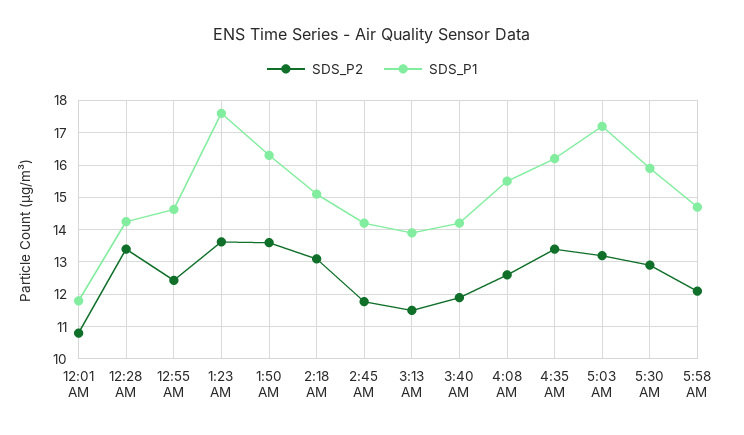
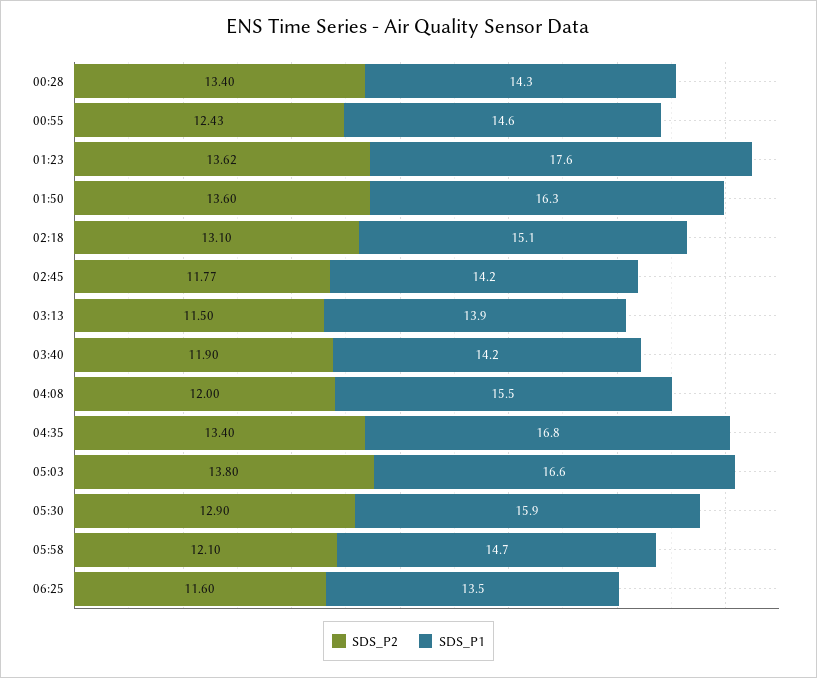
SDS_P2, 12:01 AM: 10.8 -> none
SDS_P1, 12:01 AM: 11.8 -> none
SDS_P2, 4:08 AM: 12.6 -> 12
SDS_P1, 4:35 AM: 16.2 -> 16.8
SDS_P2, 5:03 AM: 13.2 -> 13.8
SDS_P1, 5:03 AM: 17.2 -> 16.6
SDS_P2, 06:25: none -> 11.6
SDS_P1, 06:25: none -> 13.5

